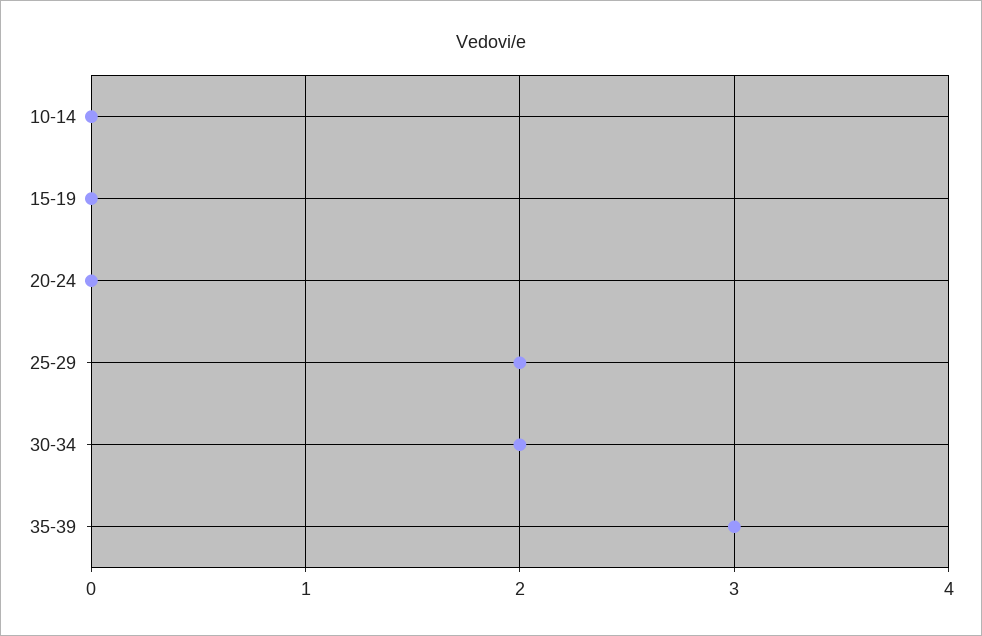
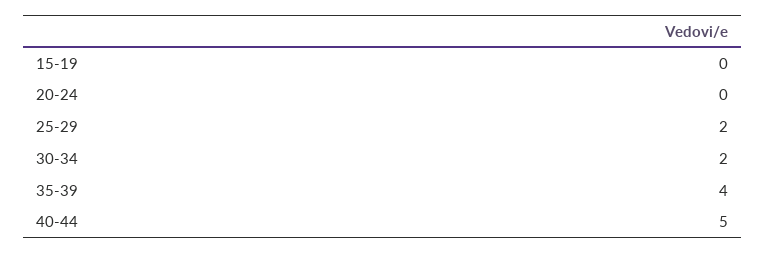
10-14: 0 -> none
35-39: 3 -> 4
40-44: none -> 5

